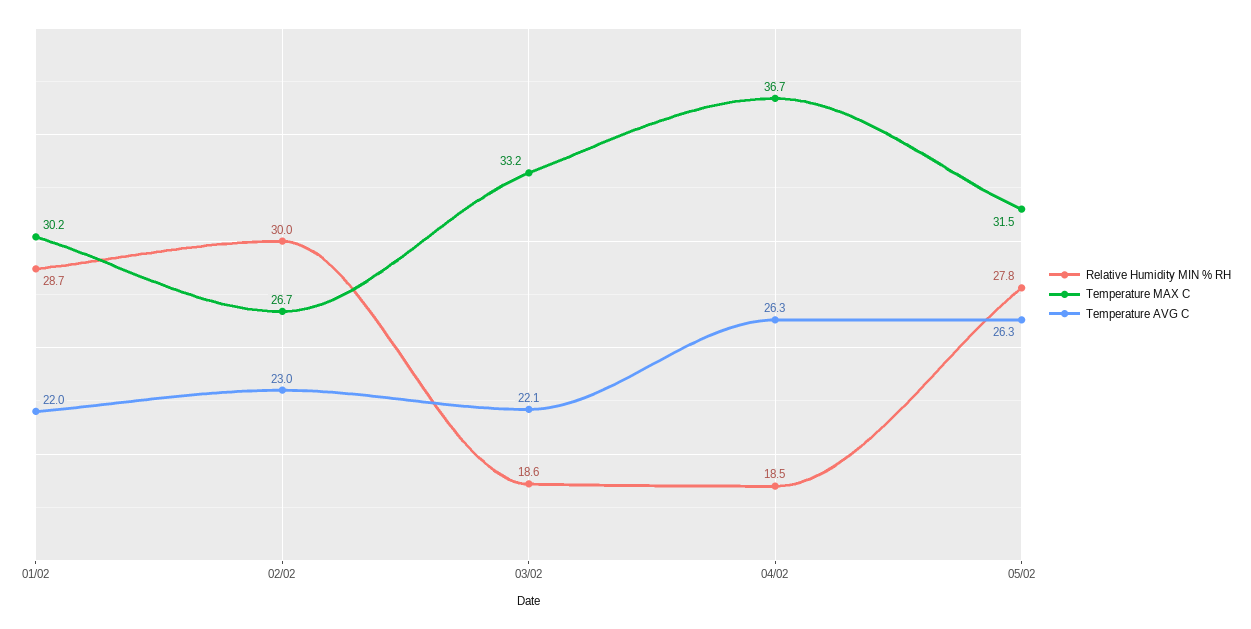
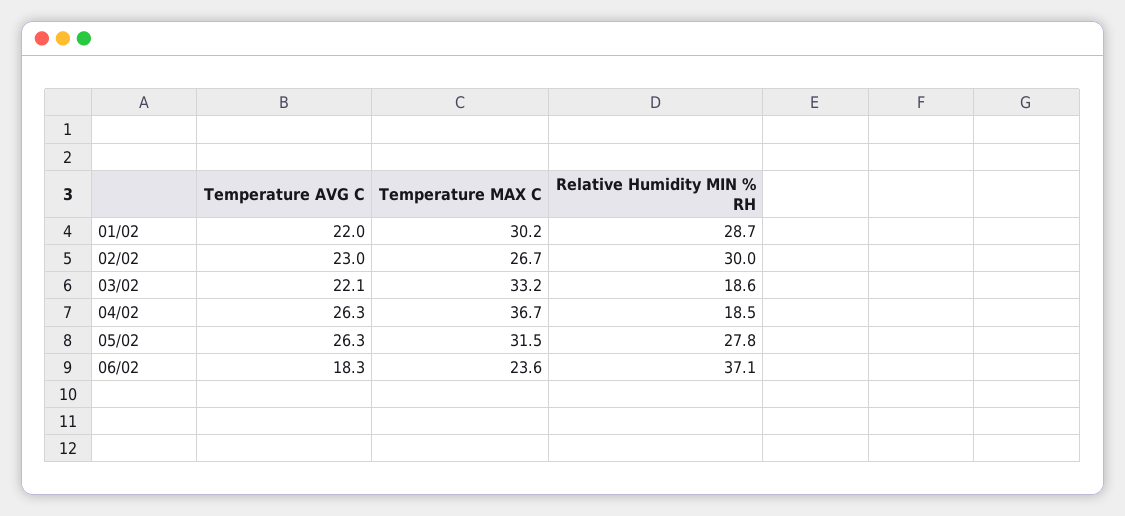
Temperature AVG C, 06/02: none -> 18.3
Temperature MAX C, 06/02: none -> 23.6
Relative Humidity MIN % RH, 06/02: none -> 37.1

